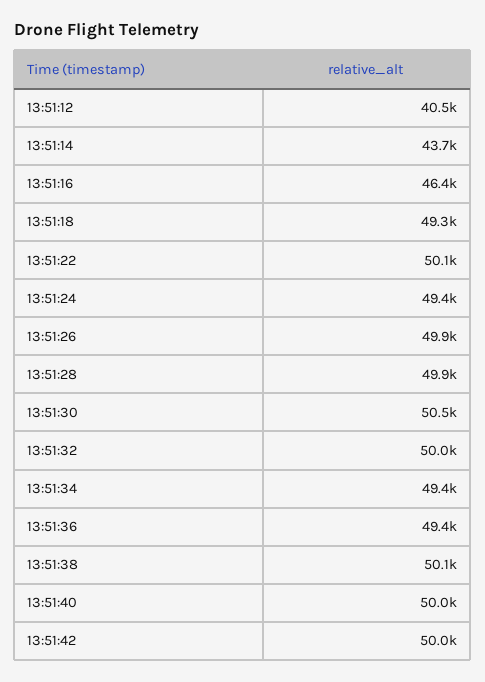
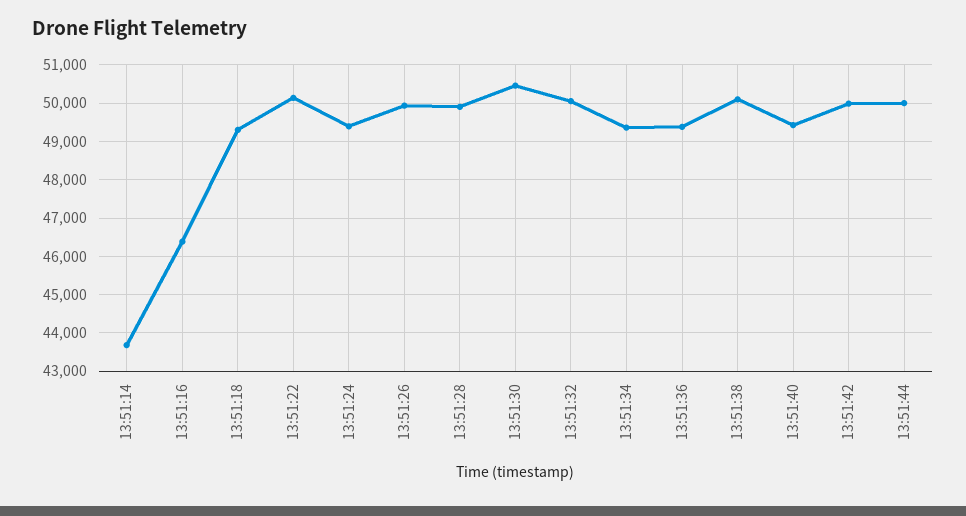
13:51:12: 40500 -> none
13:51:40: 50000 -> 49400
13:51:44: none -> 50000

